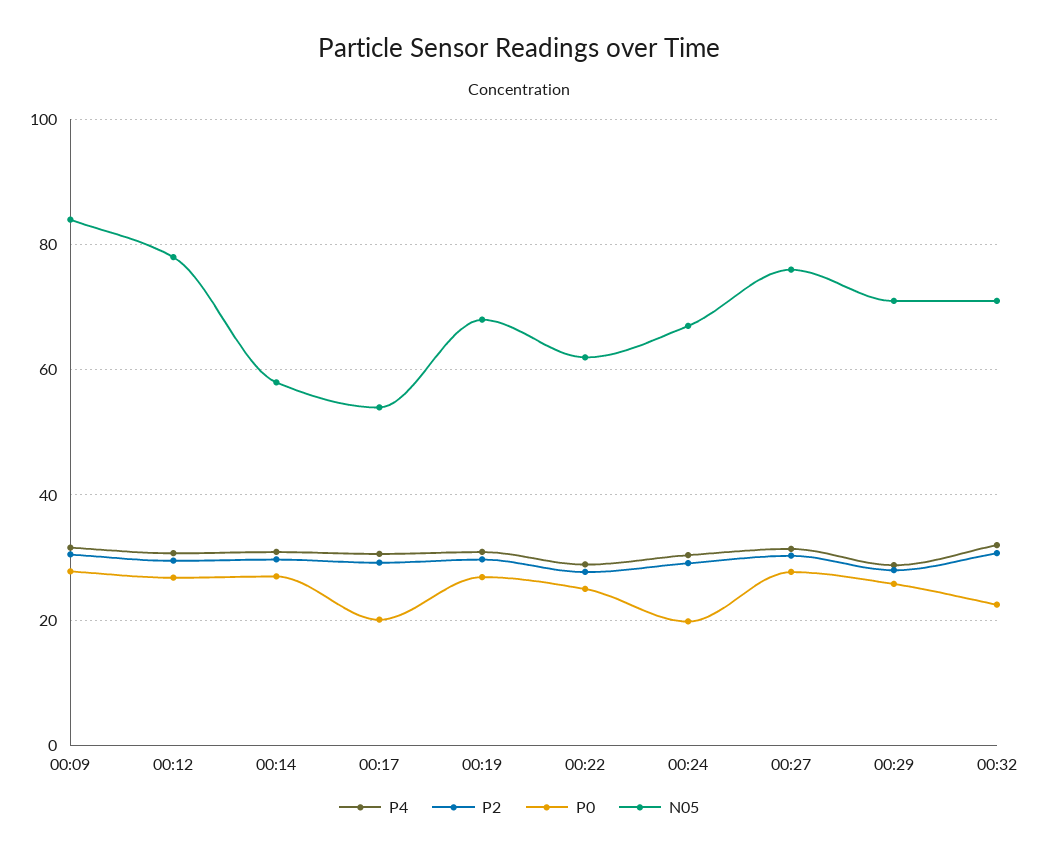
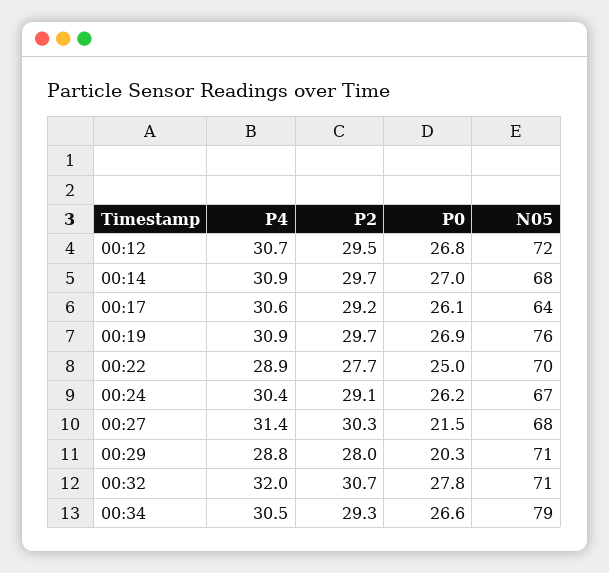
P4, 00:09: 32 -> none
P2, 00:09: 30 -> none
P0, 00:09: 28 -> none
N05, 00:09: 84 -> none
N05, 00:12: 78 -> 72
N05, 00:14: 58 -> 68
P0, 00:17: 20 -> 26.1
N05, 00:17: 54 -> 64
N05, 00:19: 68 -> 76
N05, 00:22: 62 -> 70
P0, 00:24: 20 -> 26.2
P0, 00:27: 28 -> 21.5
N05, 00:27: 76 -> 68
P0, 00:29: 26 -> 20.3
P0, 00:32: 22 -> 27.8
P4, 00:34: none -> 30.5
P2, 00:34: none -> 29.3
P0, 00:34: none -> 26.6
N05, 00:34: none -> 79

